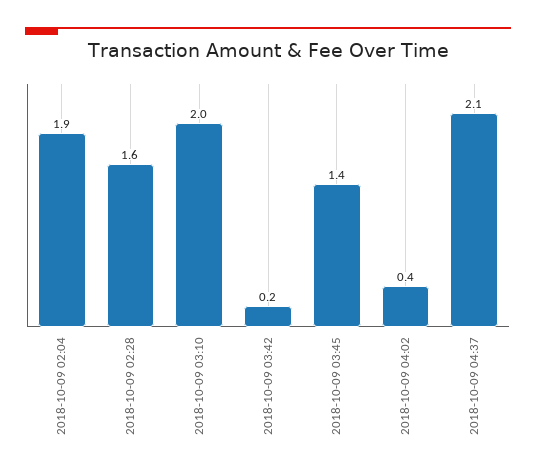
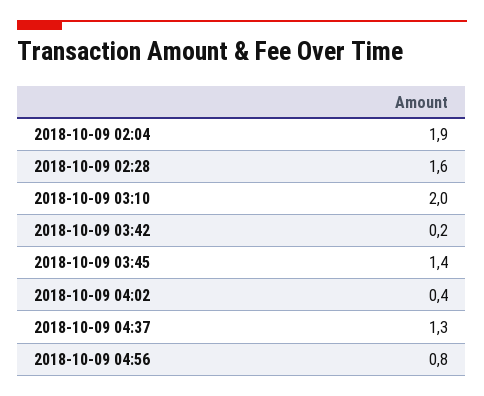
2018-10-09 04:37: 2.1 -> 1.3
2018-10-09 04:56: none -> 0.8

